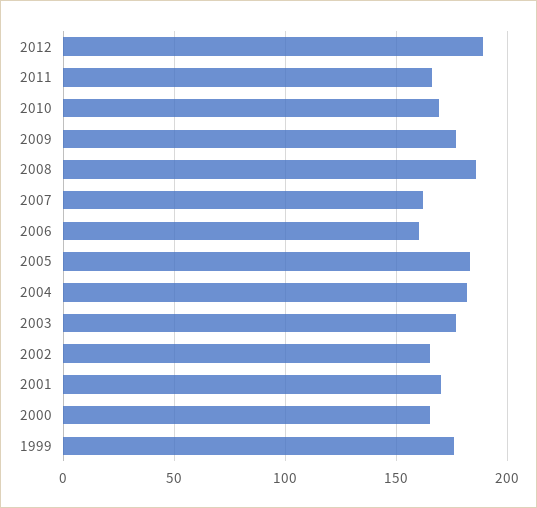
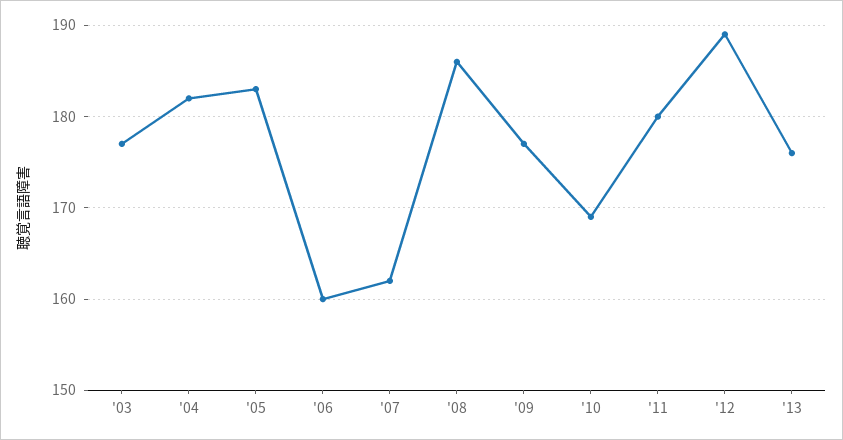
2011: 165 -> 180
2002: 165 -> none
2001: 170 -> none
2000: 165 -> none
1999: 175 -> none
'13: none -> 176

